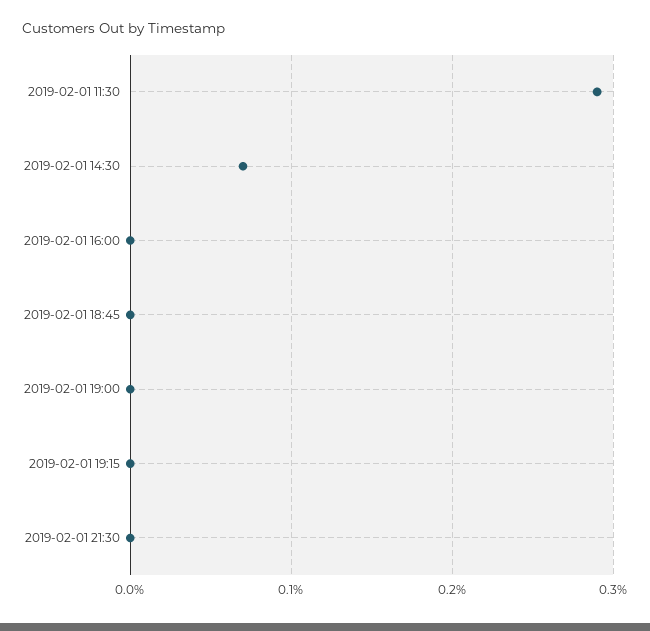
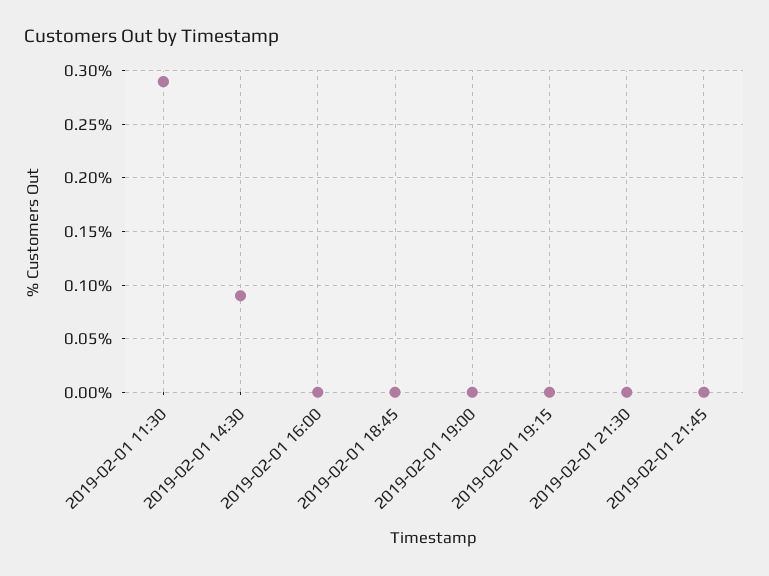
2019-02-01 14:30: 0.07 -> 0.09
2019-02-01 21:45: none -> 0

